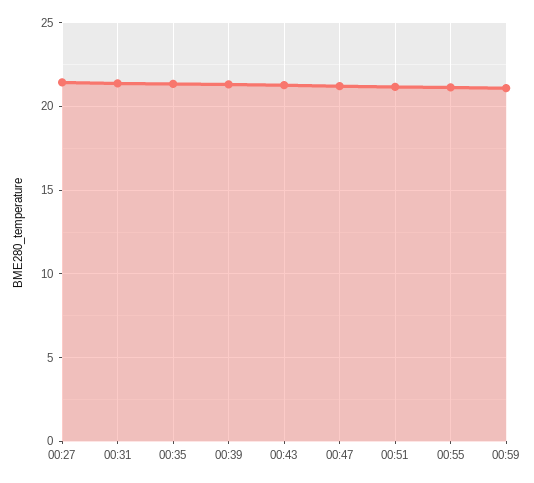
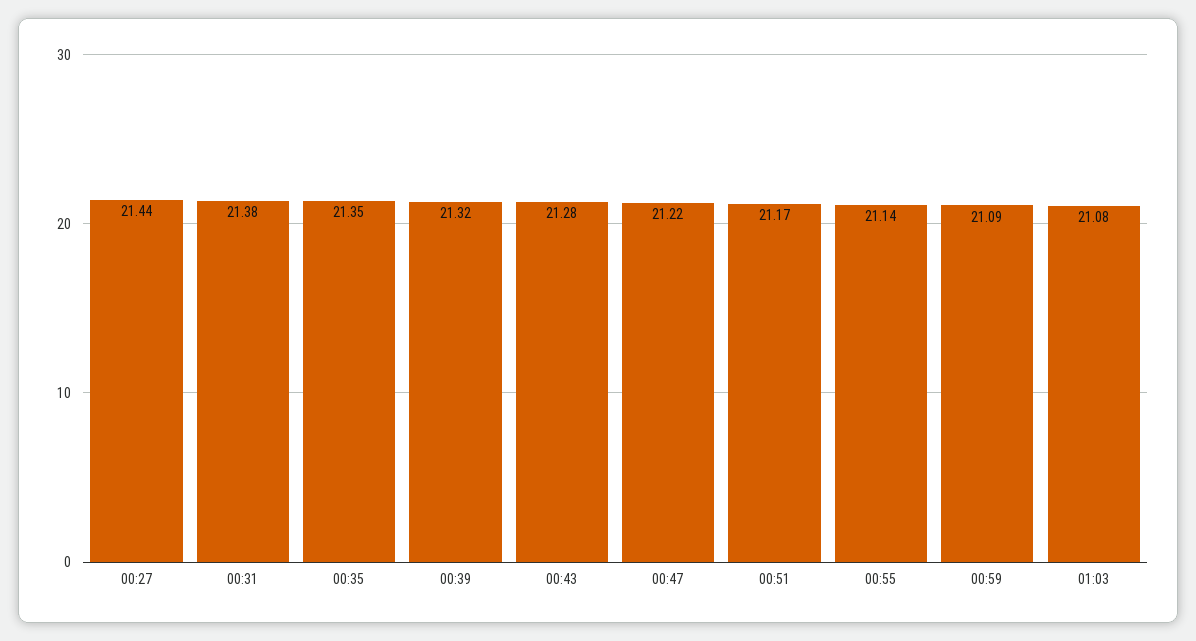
01:03: none -> 21.08

